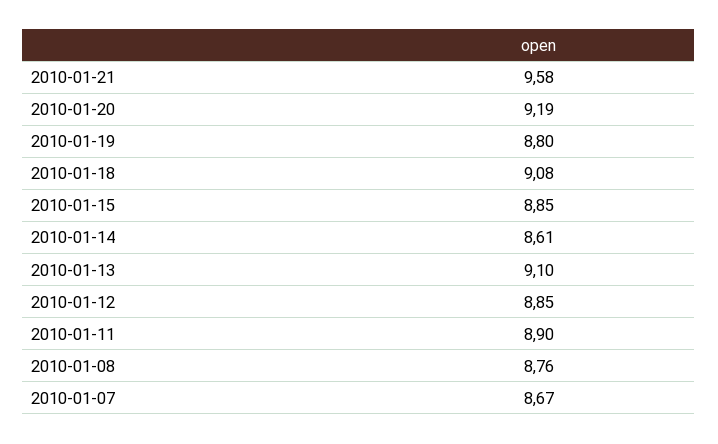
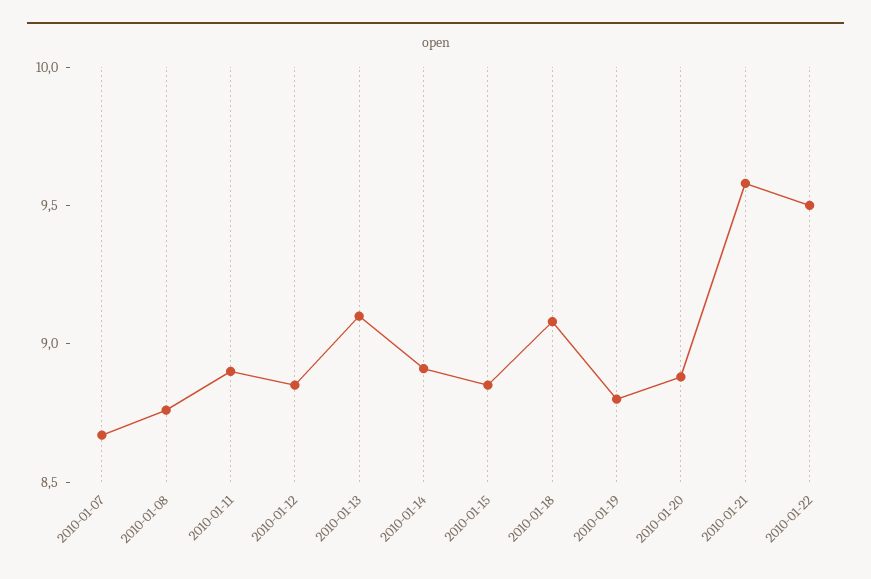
2010-01-20: 9.19 -> 8.9
2010-01-14: 8.61 -> 8.9
2010-01-22: none -> 9.5

